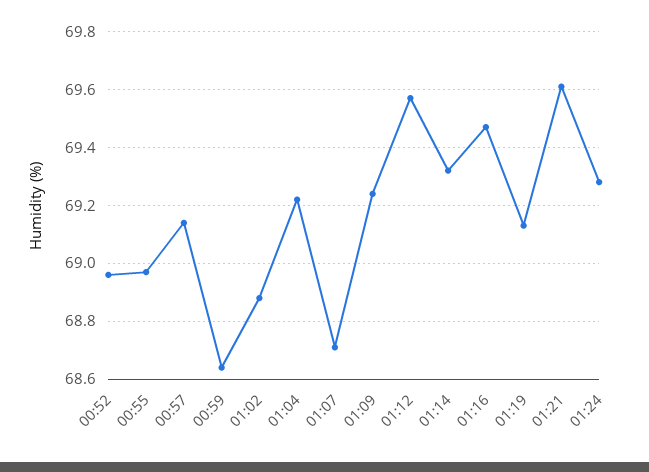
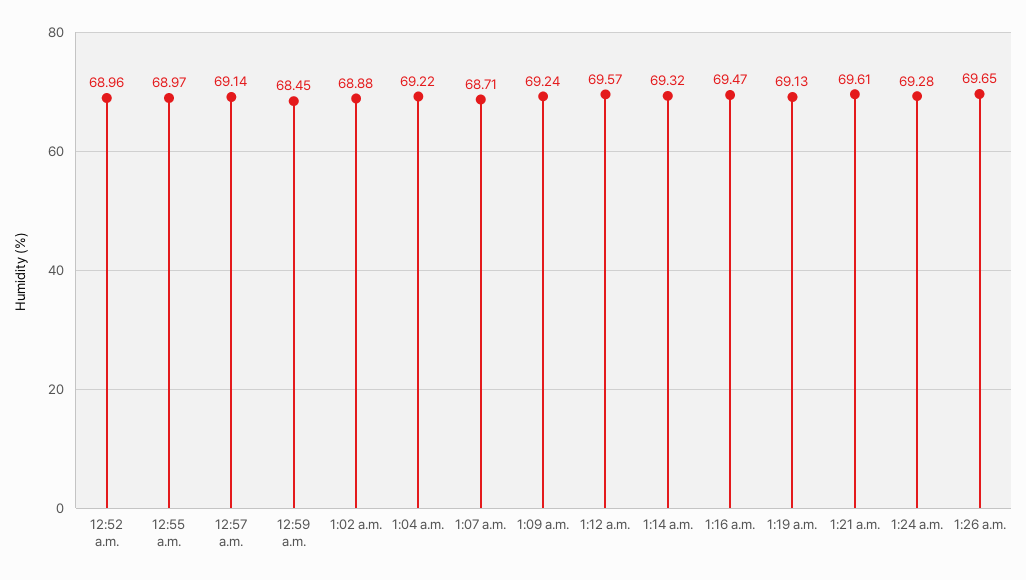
00:59: 68.65 -> 68.45
1:26 a.m.: none -> 69.65

